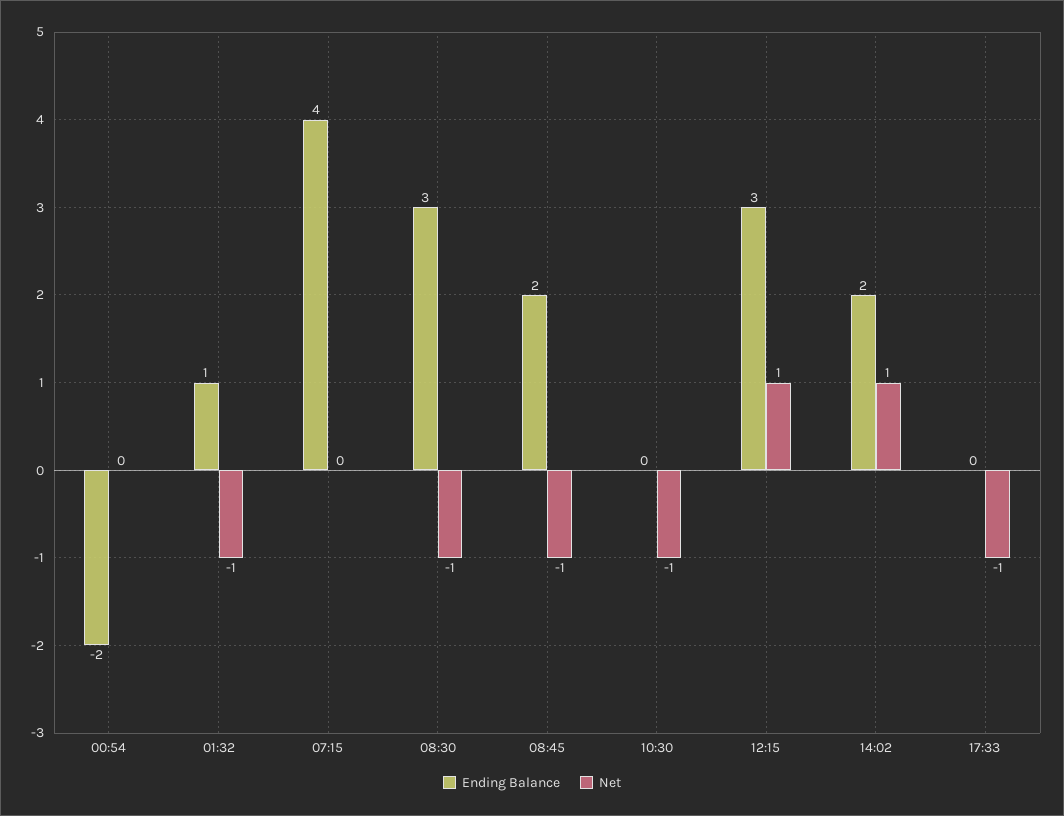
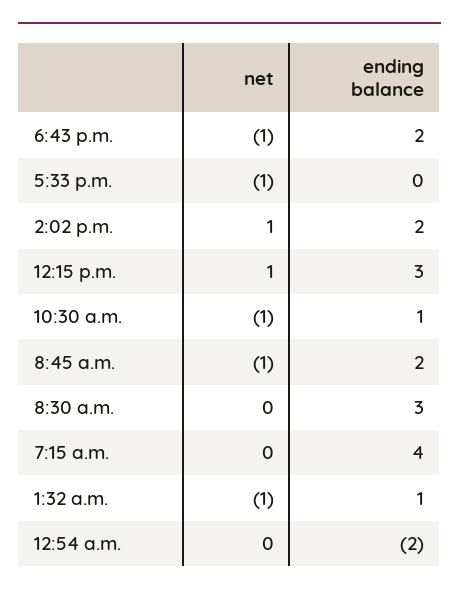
Net, 08:30: -1 -> 0
Ending Balance, 10:30: 0 -> 1
Net, 6:43 p.m.: none -> -1
Ending Balance, 6:43 p.m.: none -> 2

